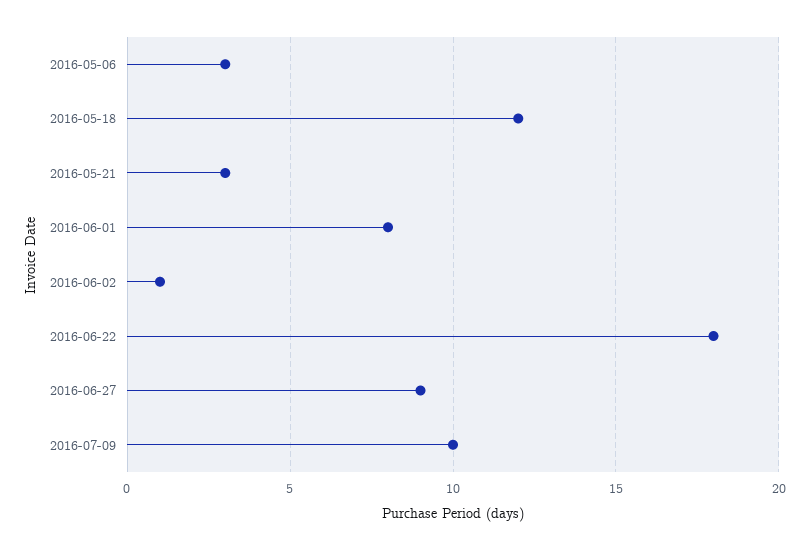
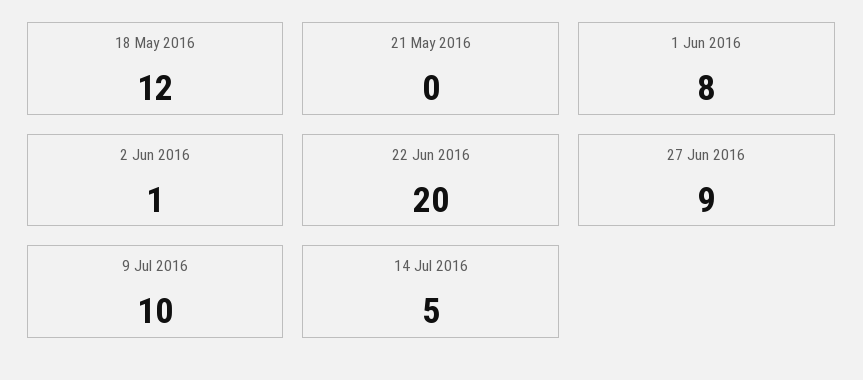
2016-05-06: 3 -> none
2016-05-21: 3 -> 0
2016-06-22: 18 -> 20
14 Jul 2016: none -> 5

